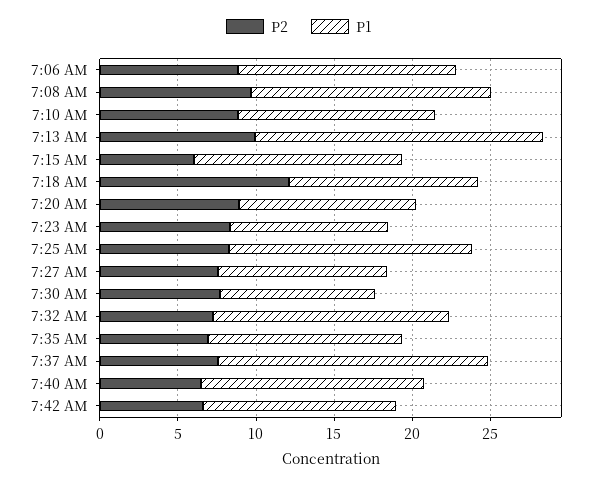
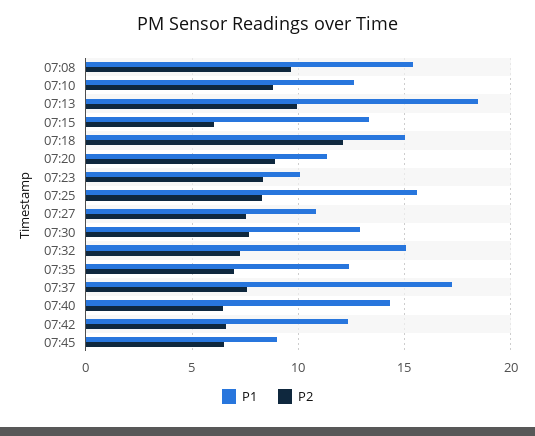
P2, 7:06 AM: 9 -> none
P1, 7:06 AM: 14 -> none
P1, 7:18 AM: 12 -> 15
P1, 7:30 AM: 10 -> 13
P1, 07:45: none -> 9
P2, 07:45: none -> 6.5

